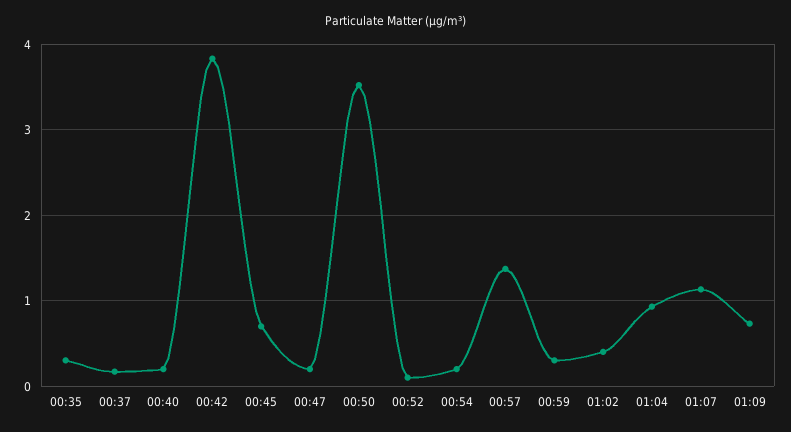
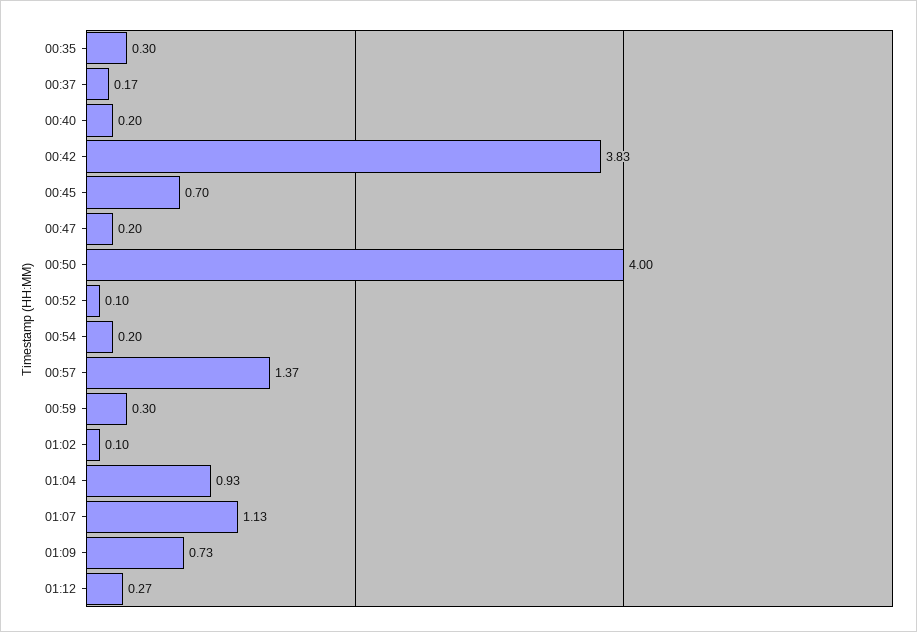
00:50: 3.5 -> 4
01:02: 0.4 -> 0.1
01:12: none -> 0.27

